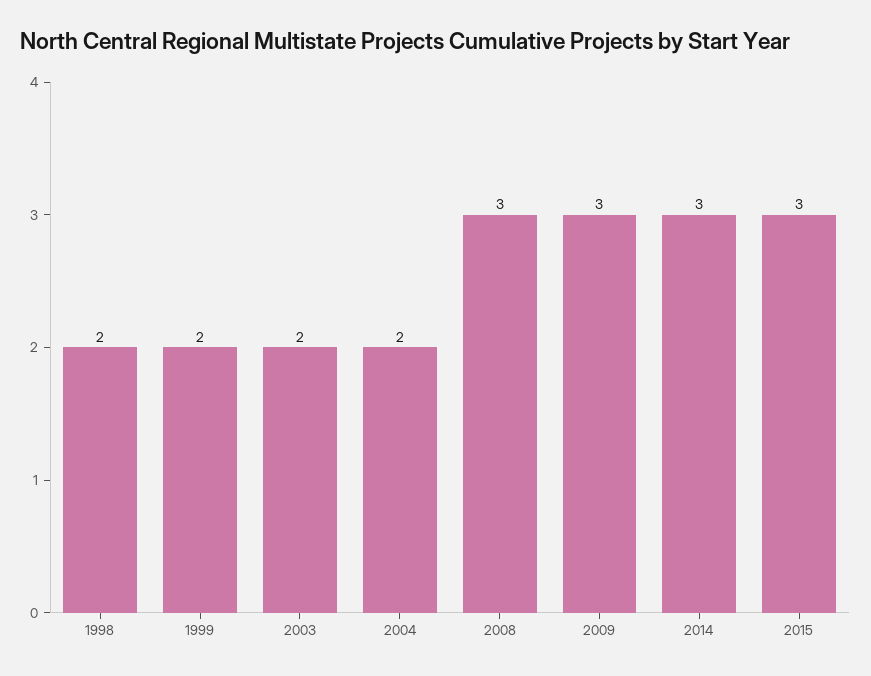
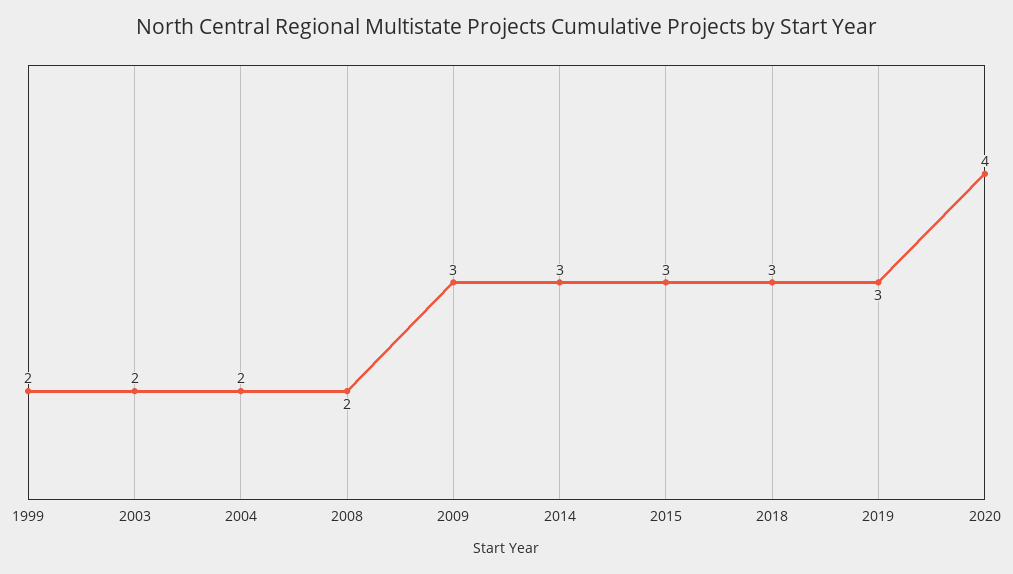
1998: 2 -> none
2008: 3 -> 2
2018: none -> 3
2019: none -> 3
2020: none -> 4

